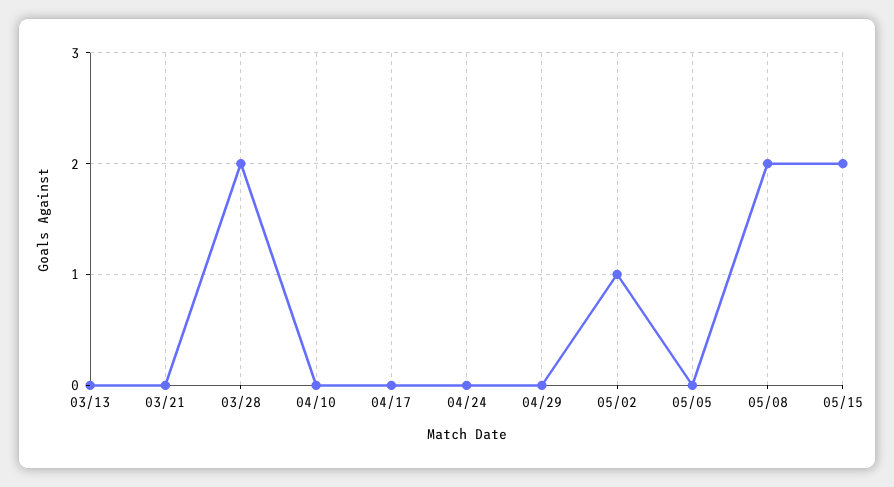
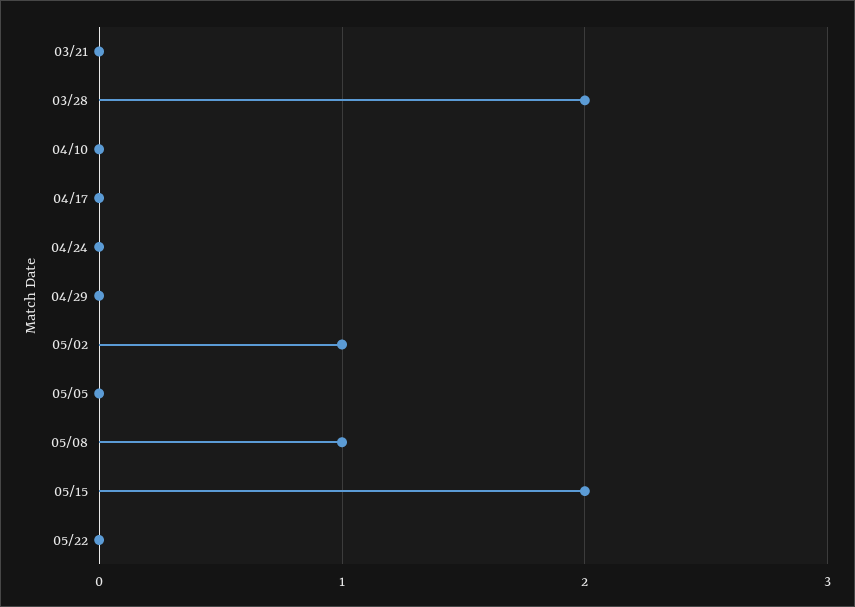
03/13: 0 -> none
05/08: 2 -> 1
05/22: none -> 0

